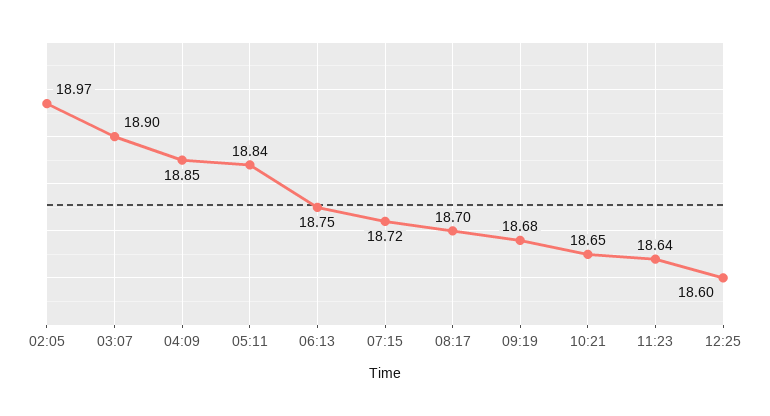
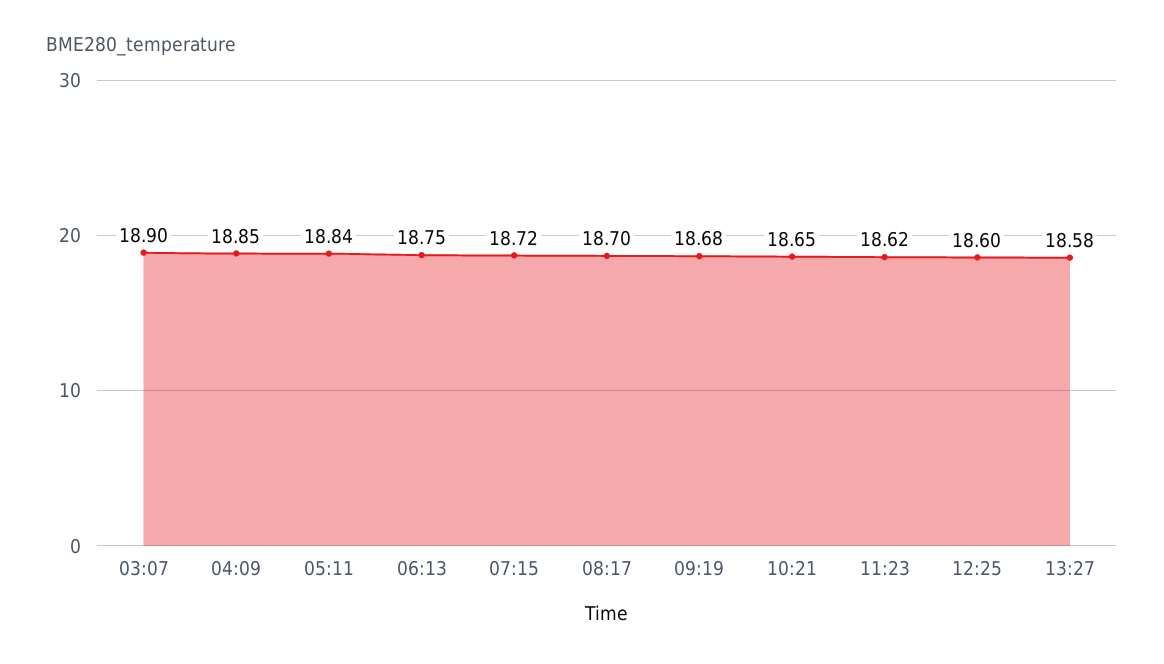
02:05: 18.97 -> none
11:23: 18.64 -> 18.62
13:27: none -> 18.58

